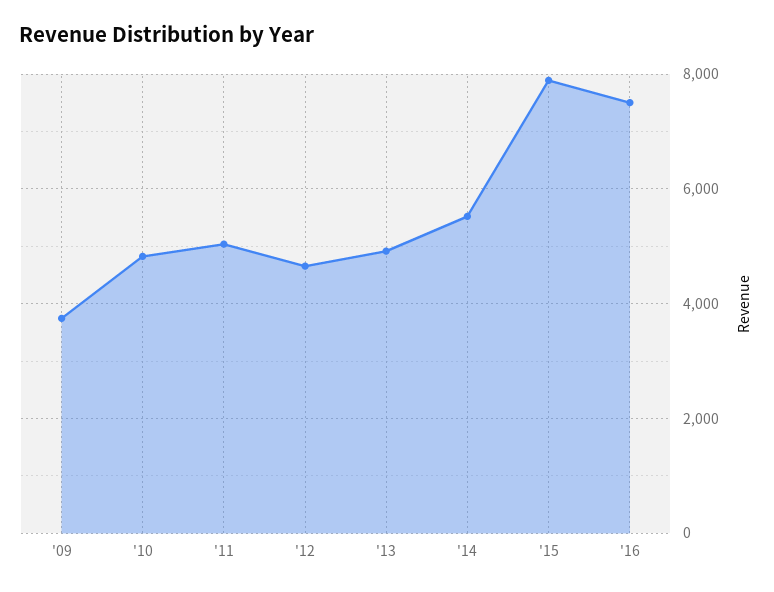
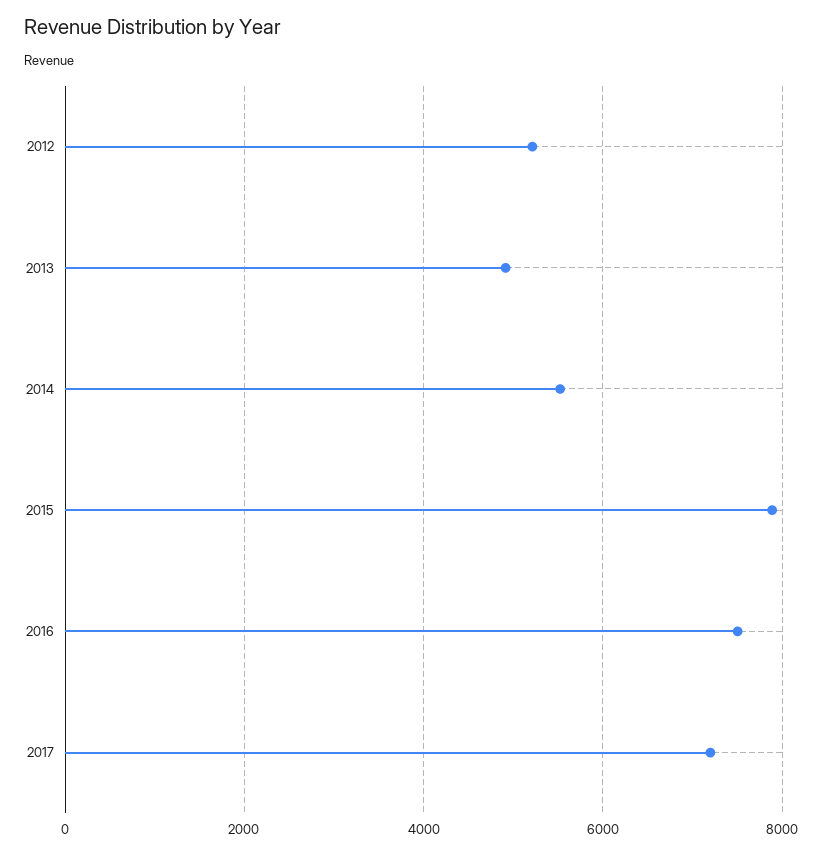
'09: 3800 -> none
'10: 4800 -> none
'11: 5000 -> none
'12: 4600 -> 5200
2017: none -> 7200

